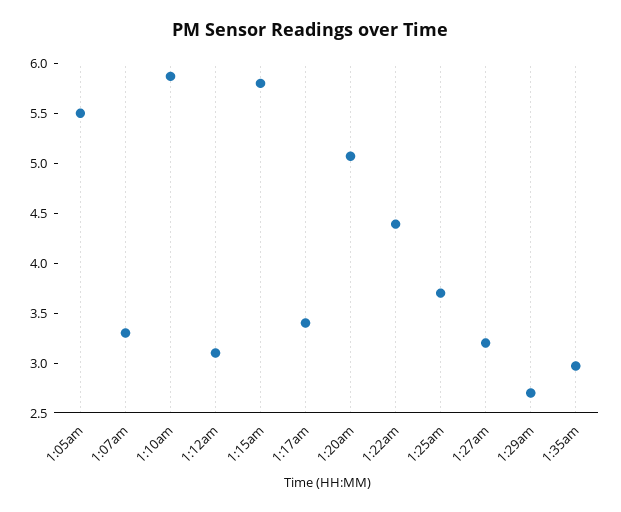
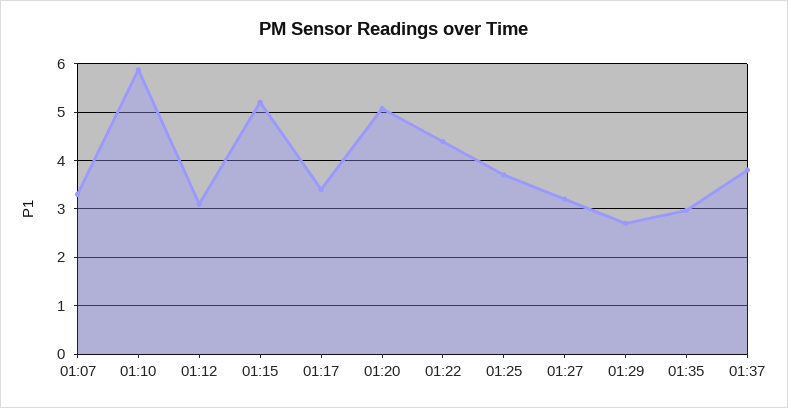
1:05am: 5.5 -> none
1:15am: 5.8 -> 5.2
01:37: none -> 3.8

